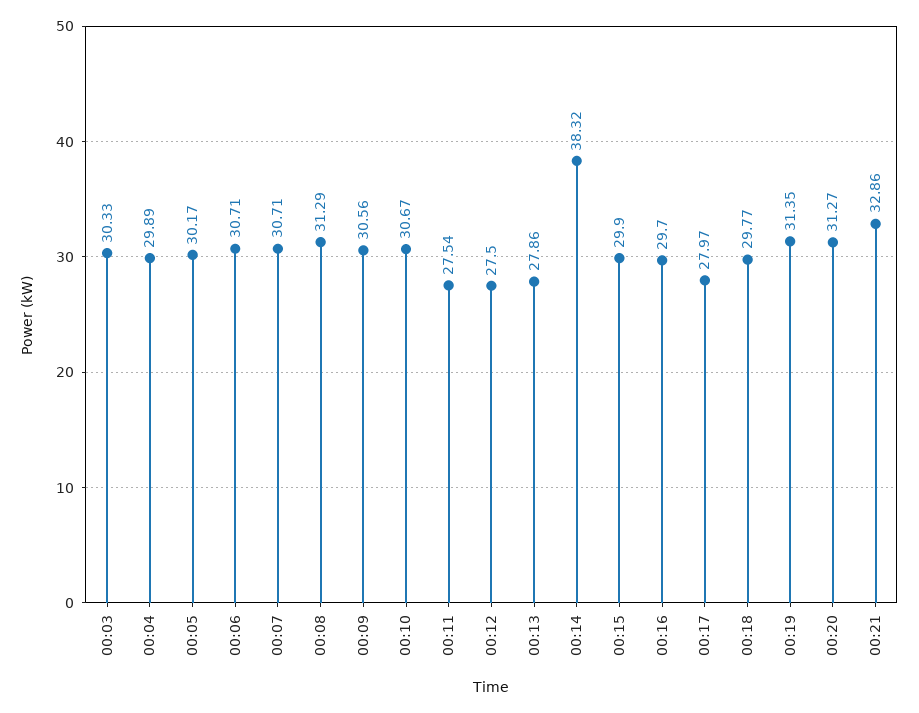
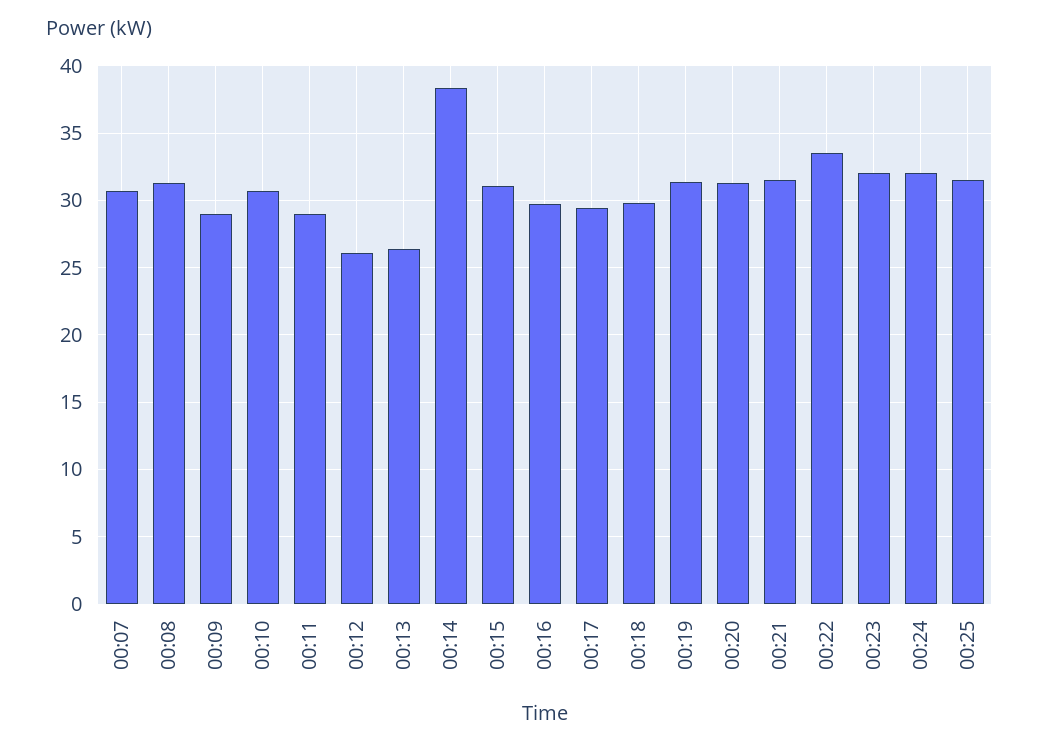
00:03: 30.33 -> none
00:04: 29.89 -> none
00:05: 30.17 -> none
00:06: 30.71 -> none
00:09: 30.56 -> 29
00:11: 27.54 -> 29
00:12: 27.5 -> 26
00:13: 27.86 -> 26.5
00:15: 29.9 -> 31
00:17: 27.97 -> 29.5
00:21: 32.86 -> 31.5
00:22: none -> 33.5
00:23: none -> 32
00:24: none -> 32
00:25: none -> 31.5

